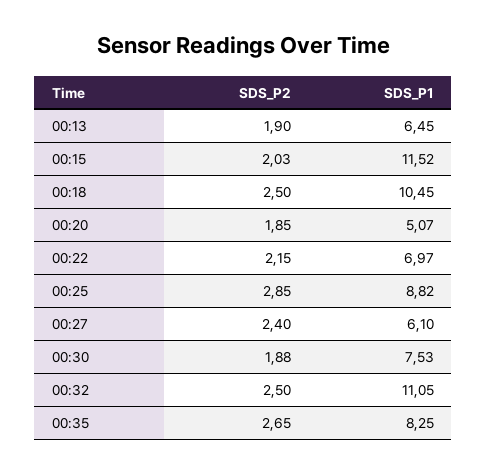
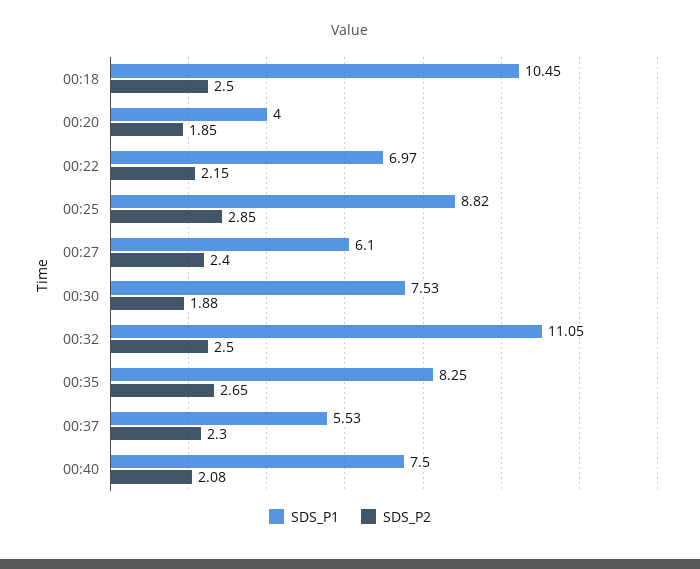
SDS_P2, 00:13: 1.9 -> none
SDS_P1, 00:13: 6.45 -> none
SDS_P2, 00:15: 2.03 -> none
SDS_P1, 00:15: 11.52 -> none
SDS_P1, 00:20: 5.07 -> 4
SDS_P1, 00:37: none -> 5.53
SDS_P2, 00:37: none -> 2.3
SDS_P1, 00:40: none -> 7.5
SDS_P2, 00:40: none -> 2.08

